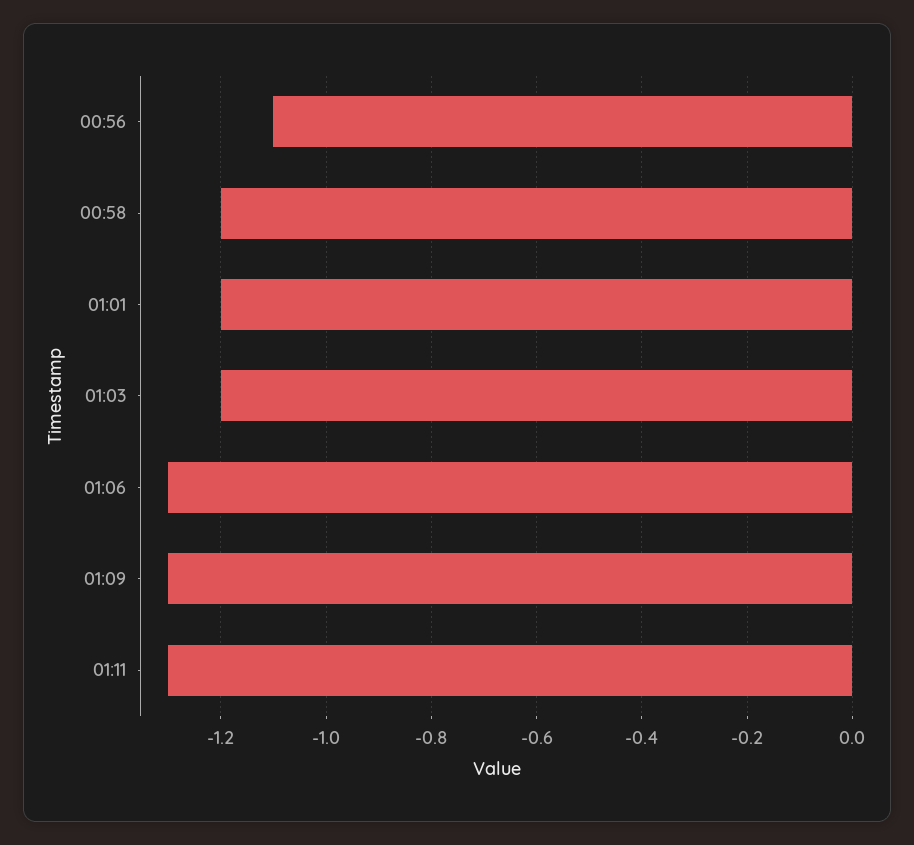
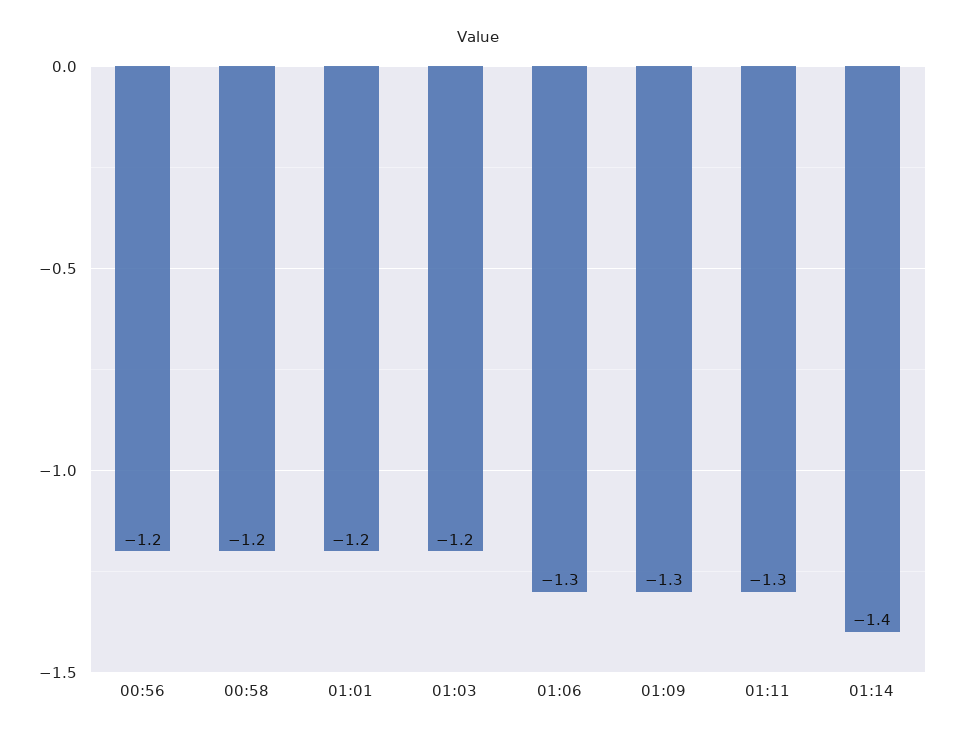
00:56: -1.1 -> -1.2
01:14: none -> -1.4

